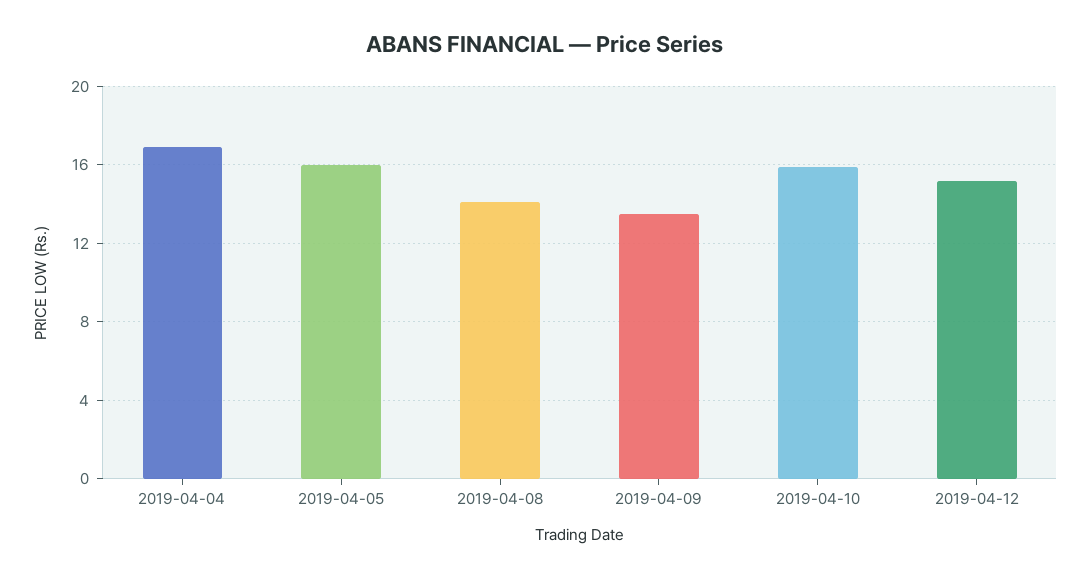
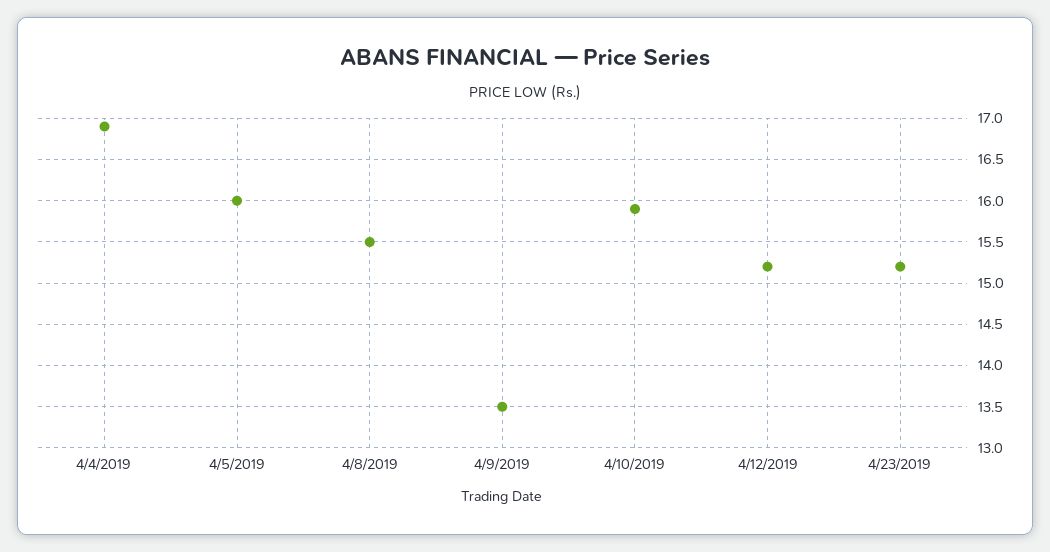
2019-04-08: 14 -> 15.5
4/23/2019: none -> 15.2

